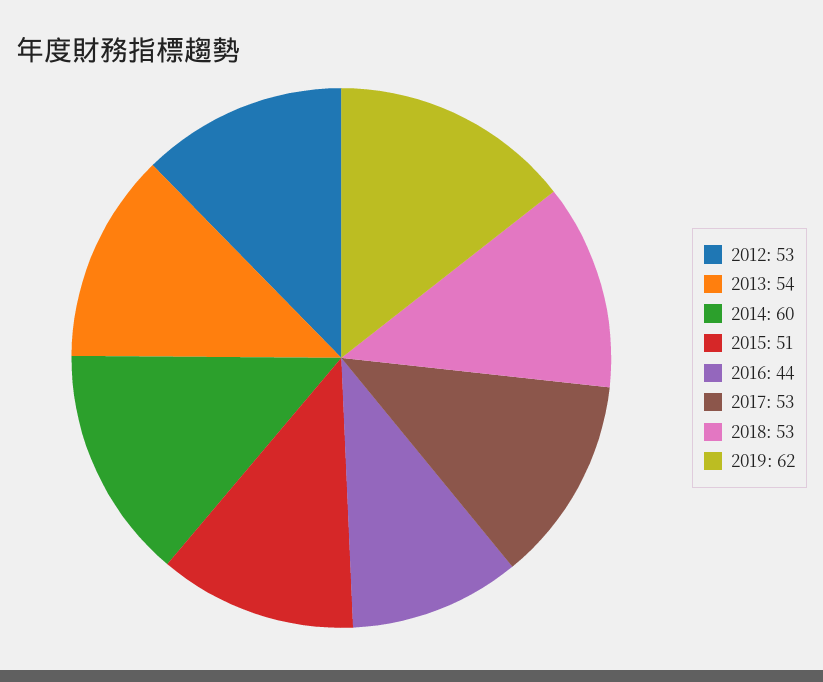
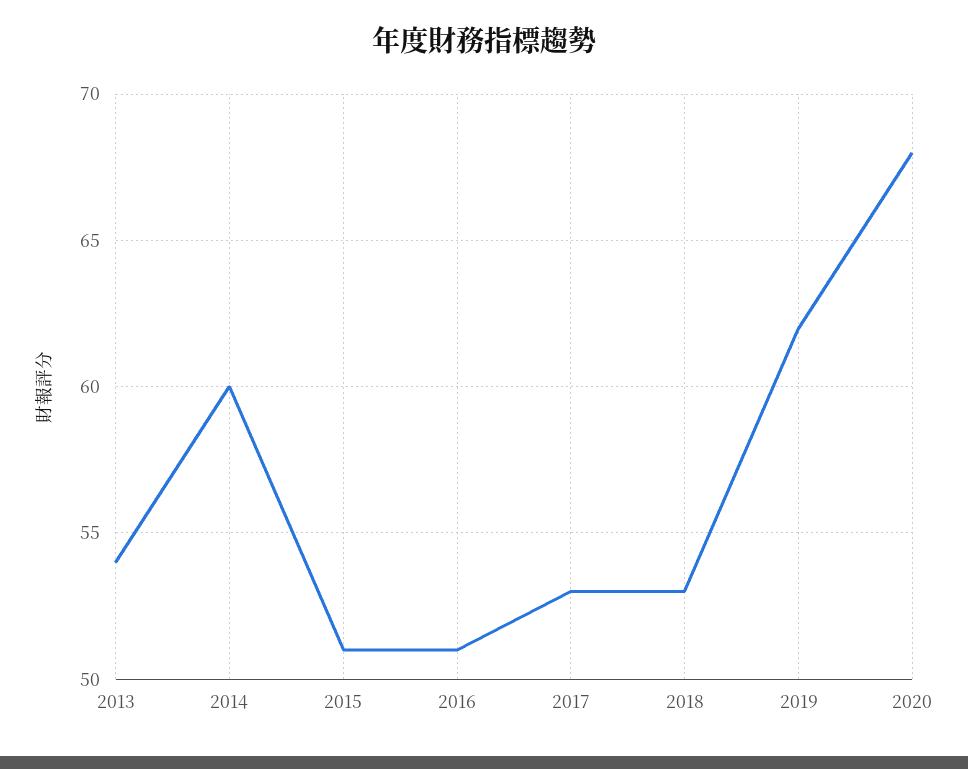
2012: 53 -> none
2016: 44 -> 51
2020: none -> 68

